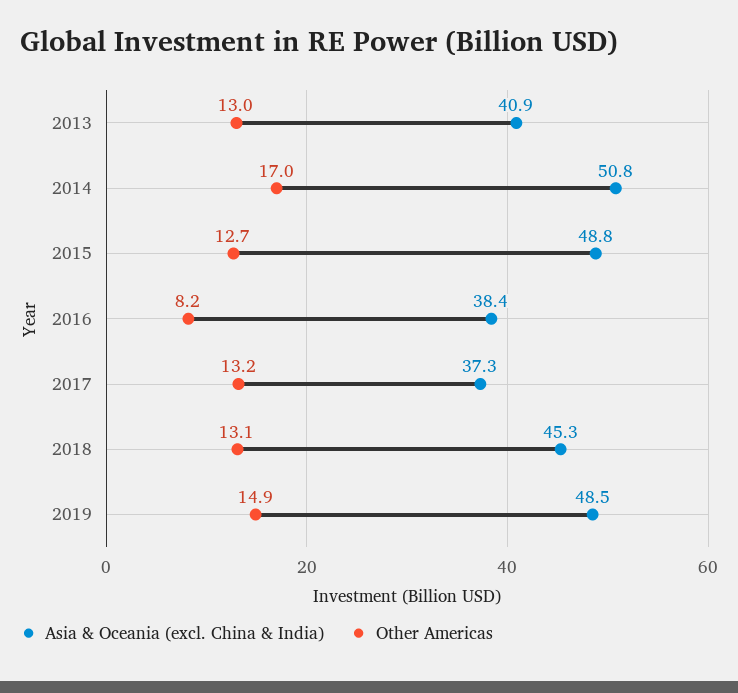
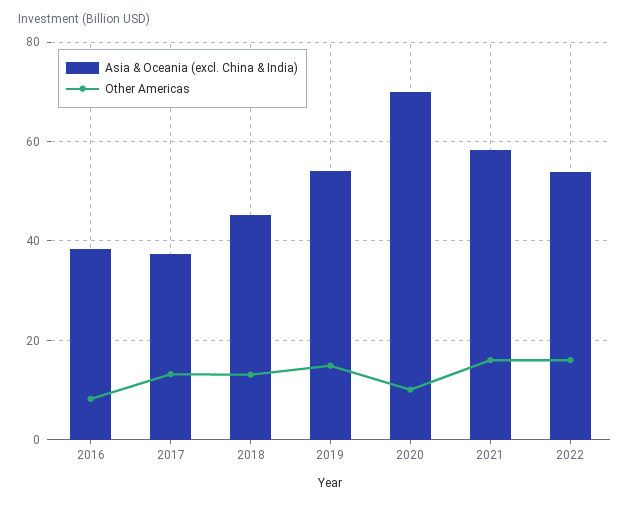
Asia & Oceania (excl. China & India), 2013: 40.9 -> none
Other Americas, 2013: 13 -> none
Asia & Oceania (excl. China & India), 2014: 50.8 -> none
Other Americas, 2014: 17 -> none
Asia & Oceania (excl. China & India), 2015: 48.8 -> none
Other Americas, 2015: 12.7 -> none
Asia & Oceania (excl. China & India), 2019: 48.5 -> 54
Asia & Oceania (excl. China & India), 2020: none -> 70
Other Americas, 2020: none -> 10
Asia & Oceania (excl. China & India), 2021: none -> 58
Other Americas, 2021: none -> 16
Asia & Oceania (excl. China & India), 2022: none -> 54
Other Americas, 2022: none -> 16

